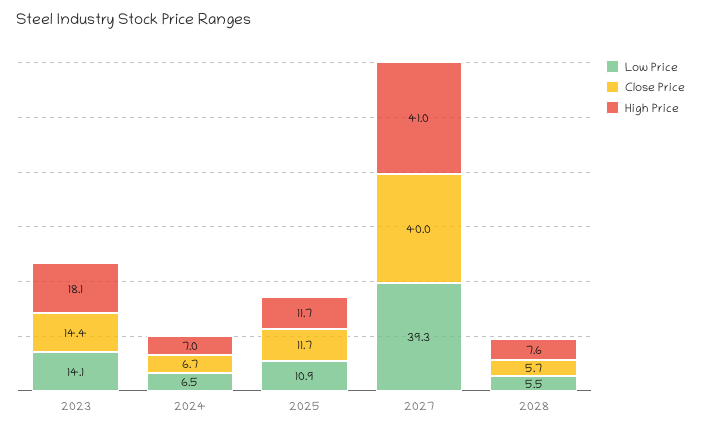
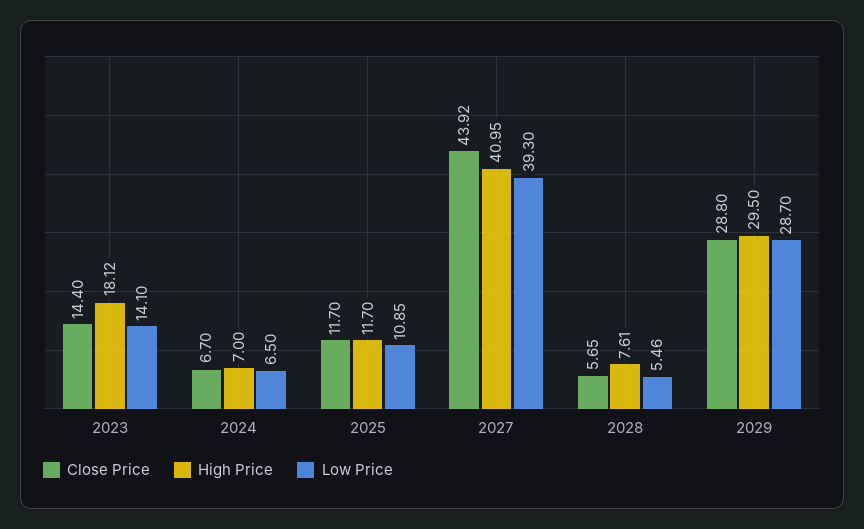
Close Price, 2027: 40 -> 43.92
Close Price, 2029: none -> 28.8
High Price, 2029: none -> 29.5
Low Price, 2029: none -> 28.7

